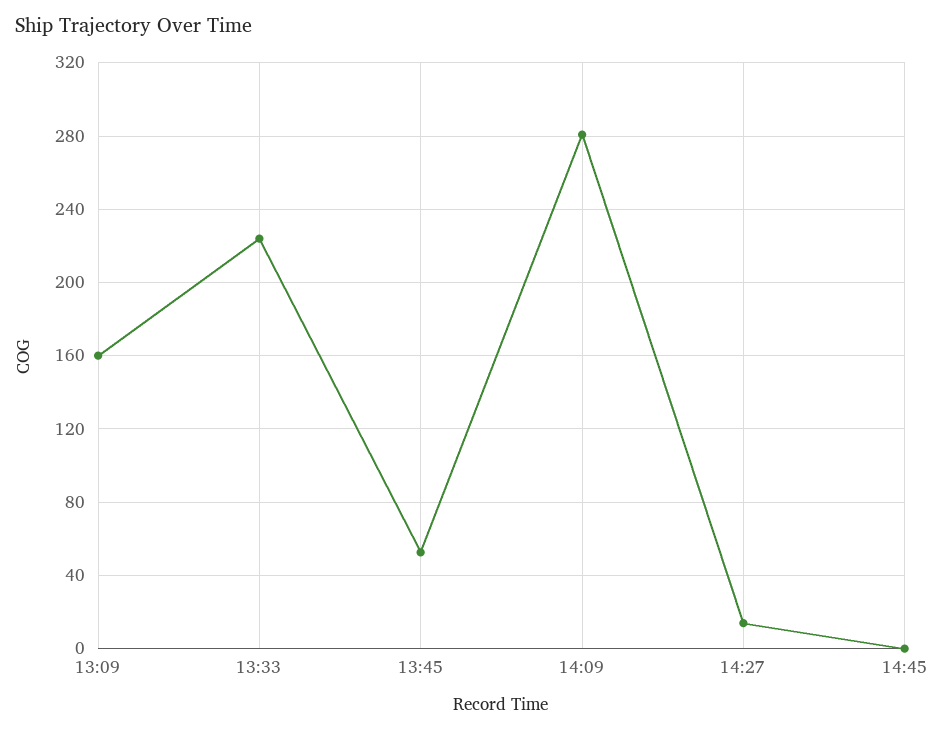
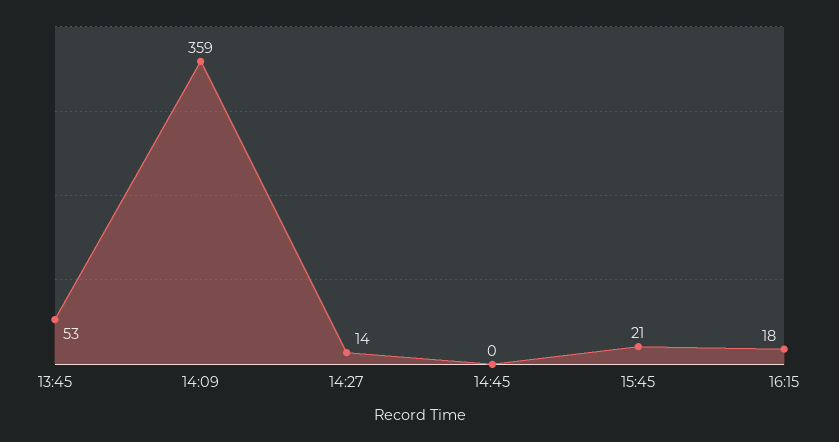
13:09: 160 -> none
13:33: 225 -> none
14:09: 280 -> 359
15:45: none -> 21
16:15: none -> 18

